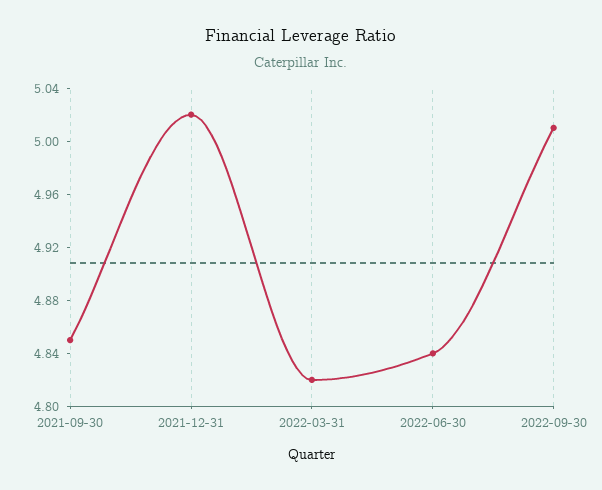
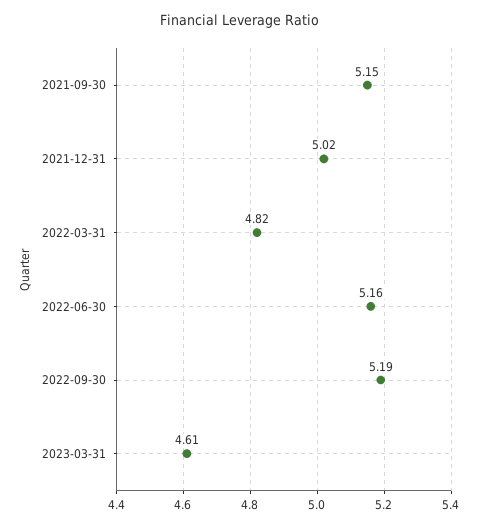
2021-09-30: 4.85 -> 5.15
2022-06-30: 4.84 -> 5.16
2022-09-30: 5.01 -> 5.19
2023-03-31: none -> 4.61

